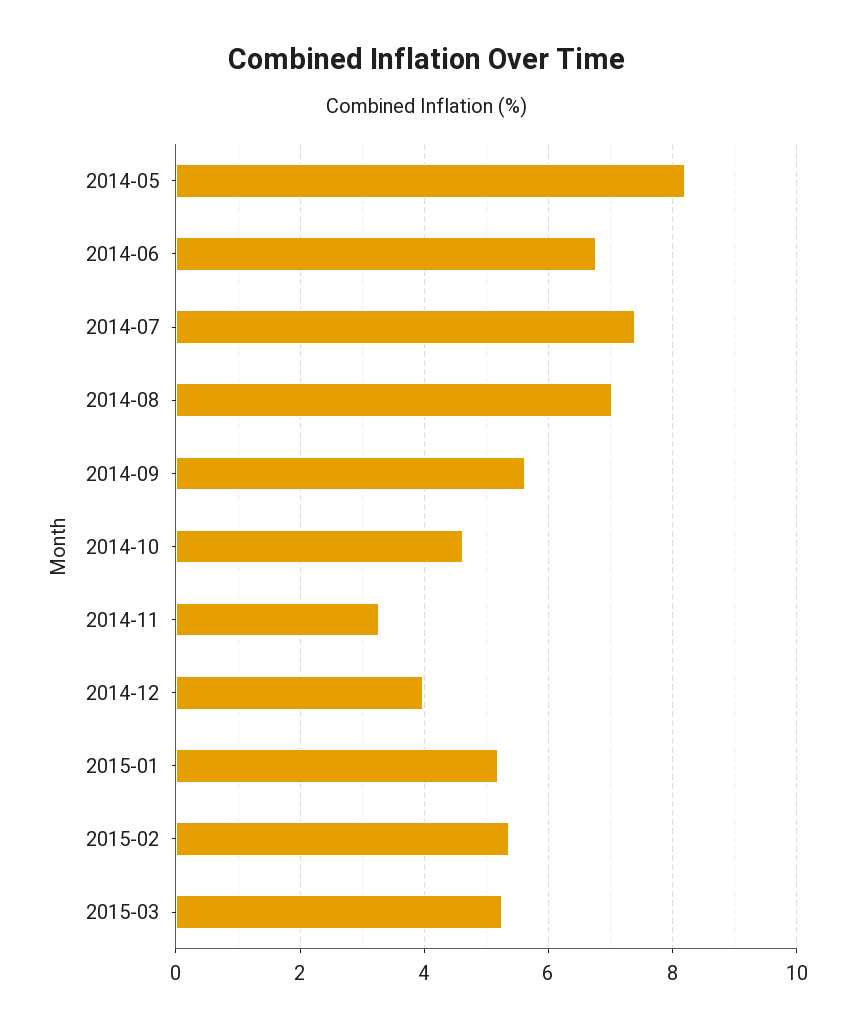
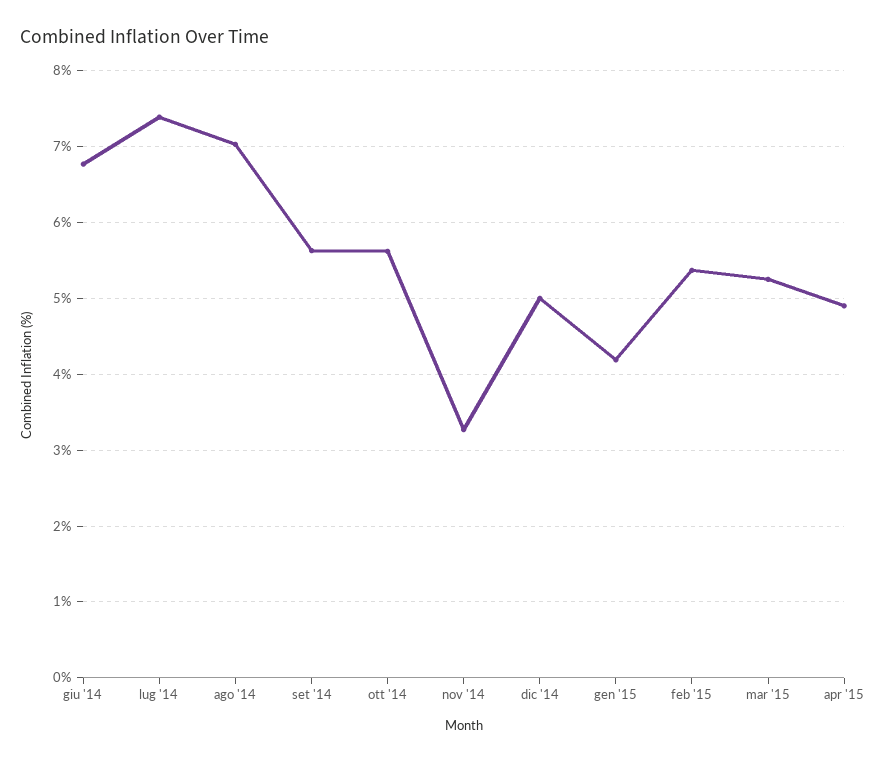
2014-05: 8.2 -> none
2014-10: 4.6 -> 5.6
2014-12: 4 -> 5
2015-01: 5.2 -> 4.2
apr '15: none -> 4.9

